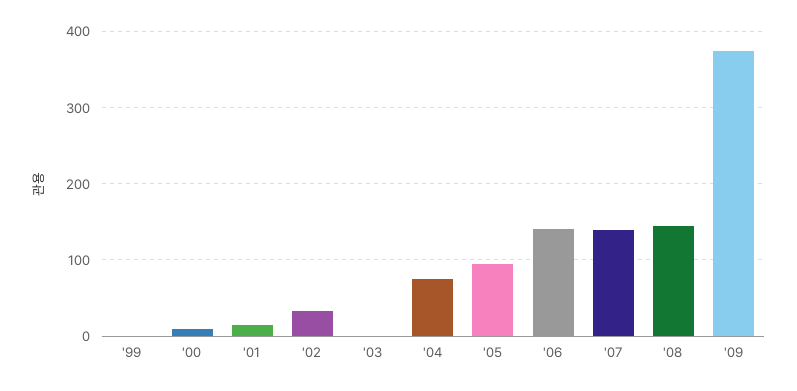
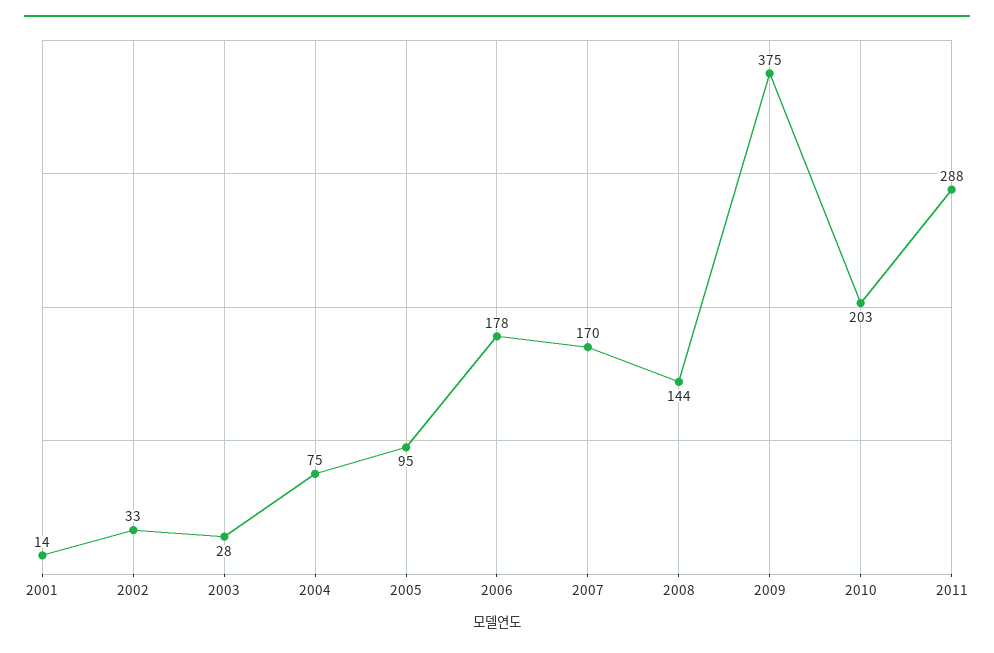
'99: 0 -> none
'00: 10 -> none
'03: 0 -> 28
'06: 140 -> 178
'07: 140 -> 170
2010: none -> 203
2011: none -> 288

